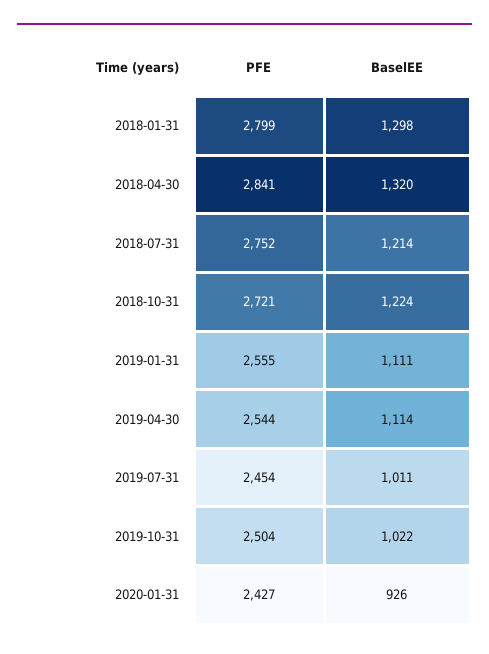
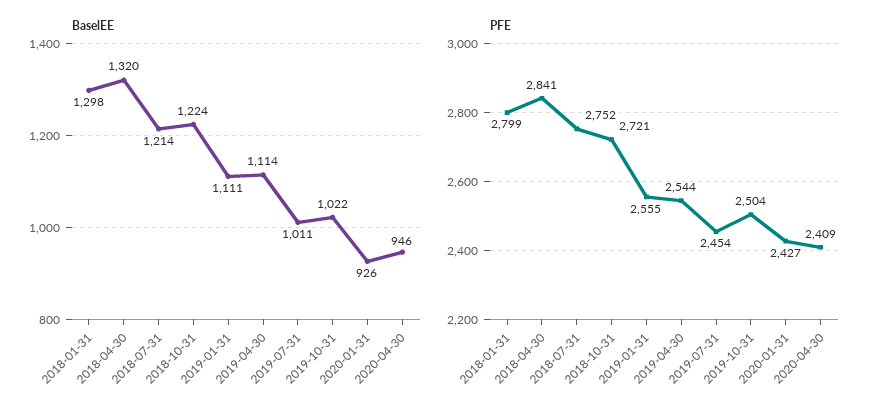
BaselEE, 2020-04-30: none -> 946
PFE, 2020-04-30: none -> 2409

